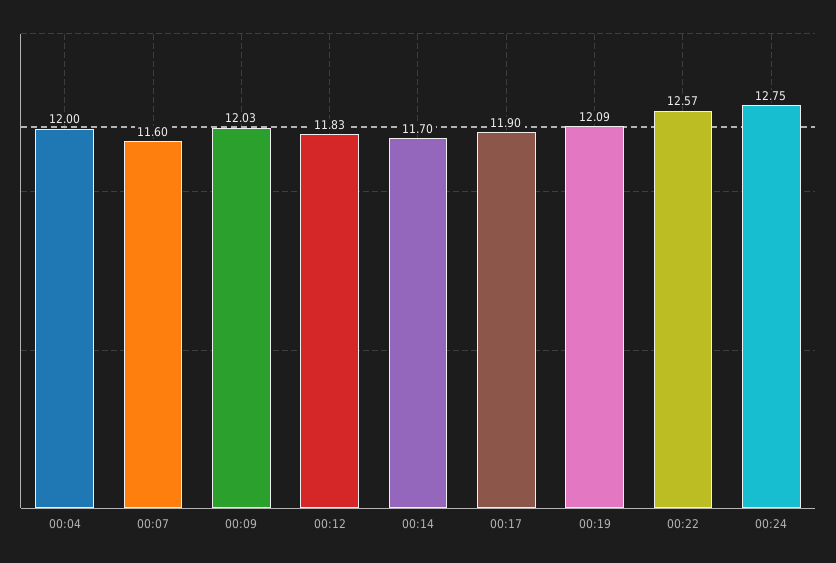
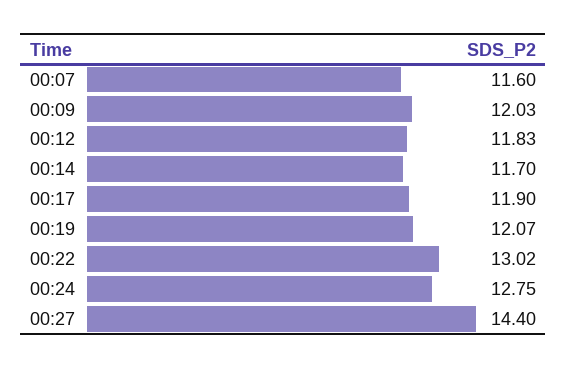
00:04: 12 -> none
00:19: 12.09 -> 12.07
00:22: 12.57 -> 13.02
00:27: none -> 14.4

